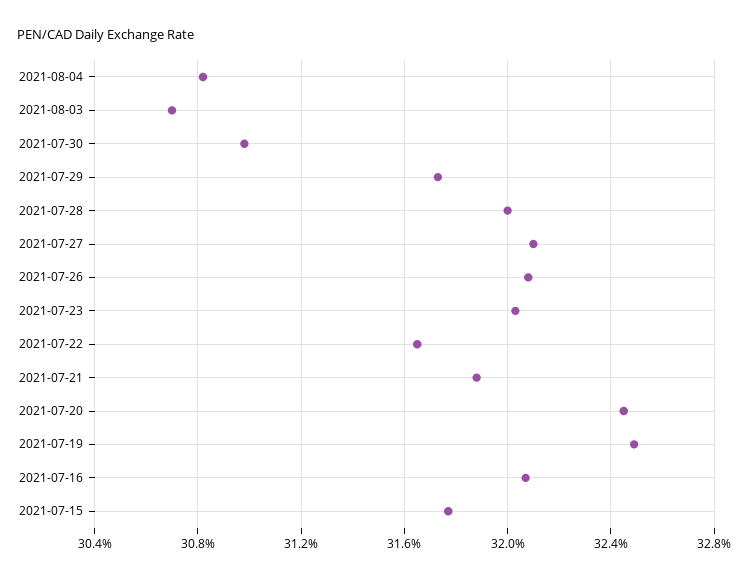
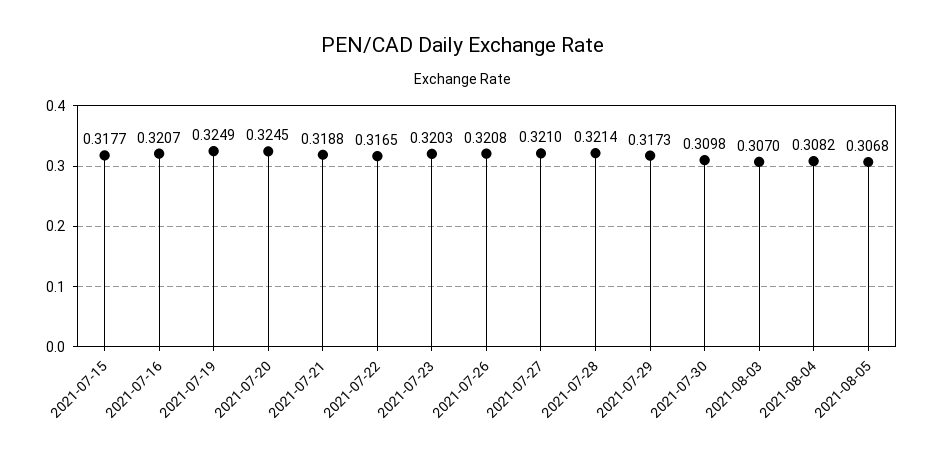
2021-07-28: 0.32 -> 0.3214
2021-08-05: none -> 0.3068

